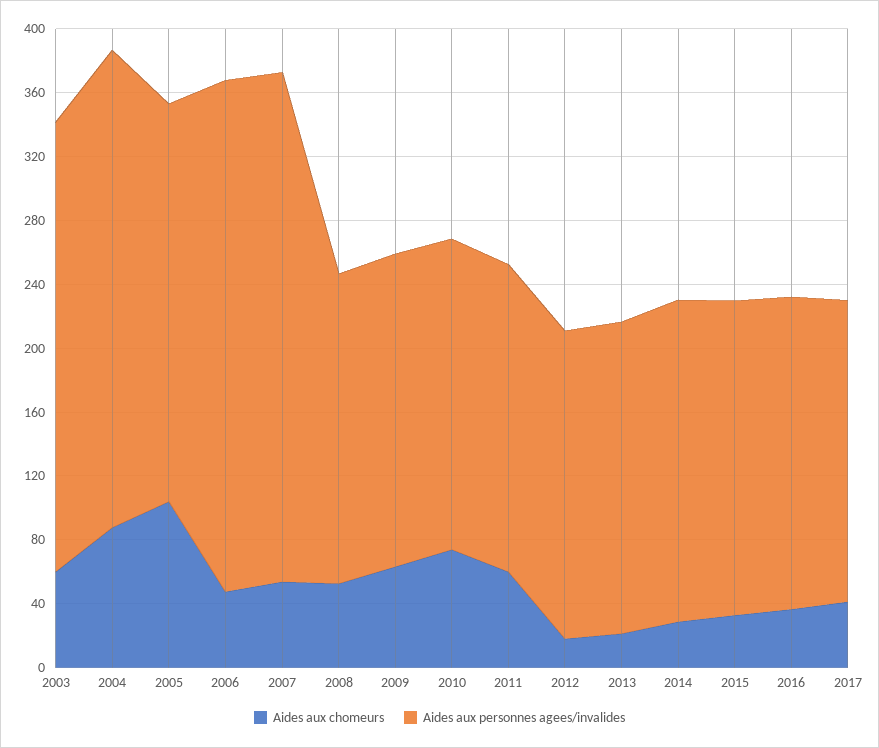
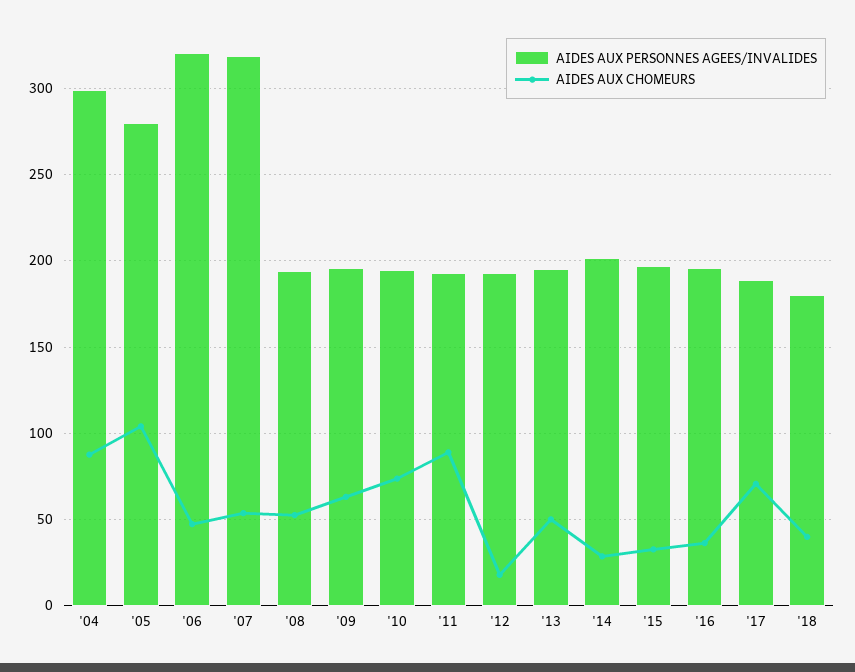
Aides aux chomeurs, 2003: 60 -> none
Aides aux personnes agees/invalides, 2003: 280 -> none
Aides aux personnes agees/invalides, 2005: 250 -> 280
Aides aux chomeurs, 2011: 60 -> 90
Aides aux chomeurs, 2013: 20 -> 50
Aides aux chomeurs, 2017: 40 -> 70
Aides aux personnes agees/invalides, '18: none -> 180
Aides aux chomeurs, '18: none -> 40

